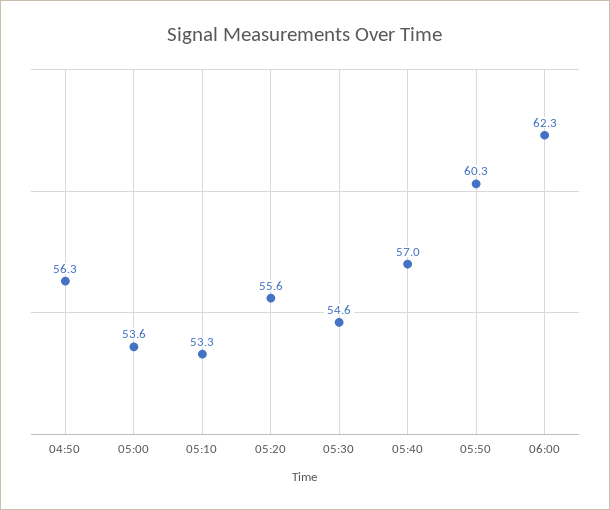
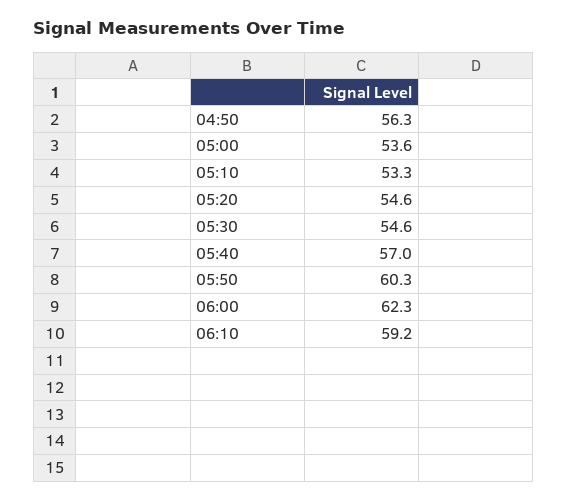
05:20: 55.6 -> 54.6
06:10: none -> 59.2

